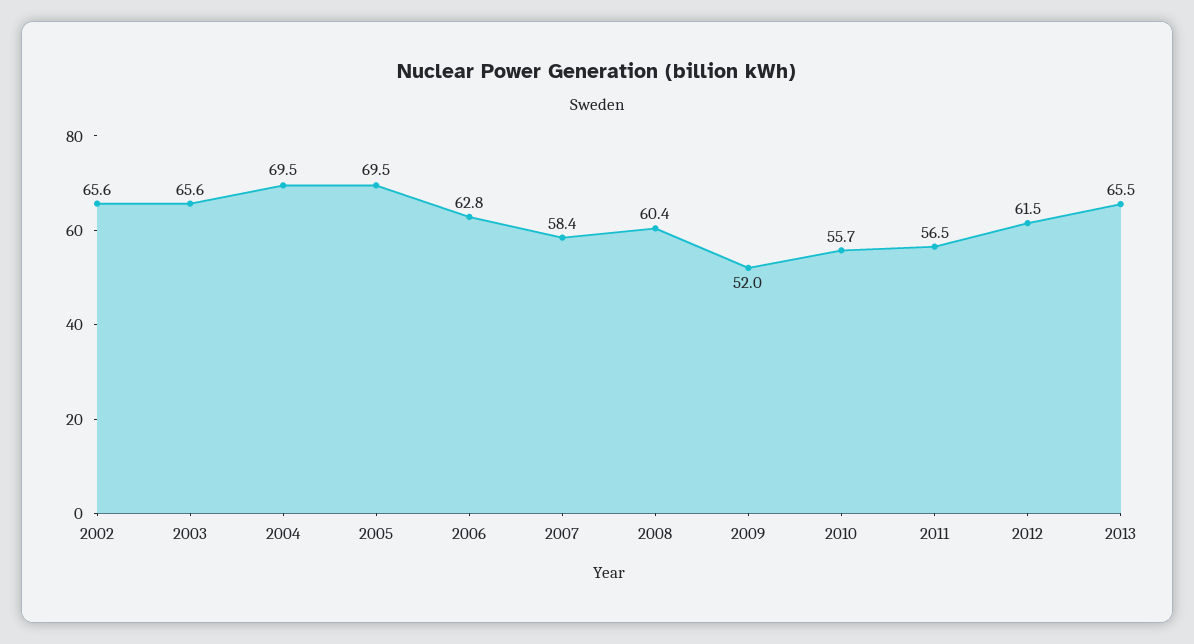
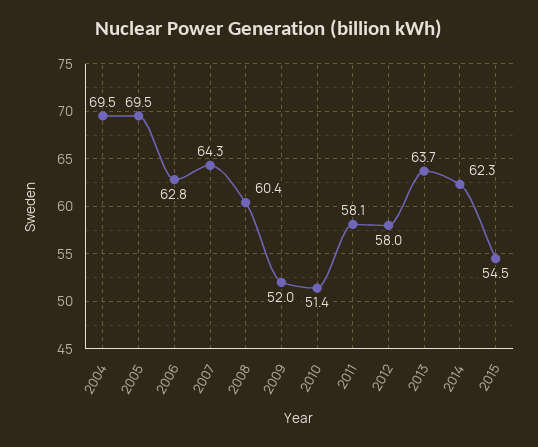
2002: 65.6 -> none
2003: 65.6 -> none
2007: 58.4 -> 64.3
2010: 55.7 -> 51.4
2011: 56.5 -> 58.1
2012: 61.5 -> 58
2013: 65.5 -> 63.7
2014: none -> 62.3
2015: none -> 54.5

